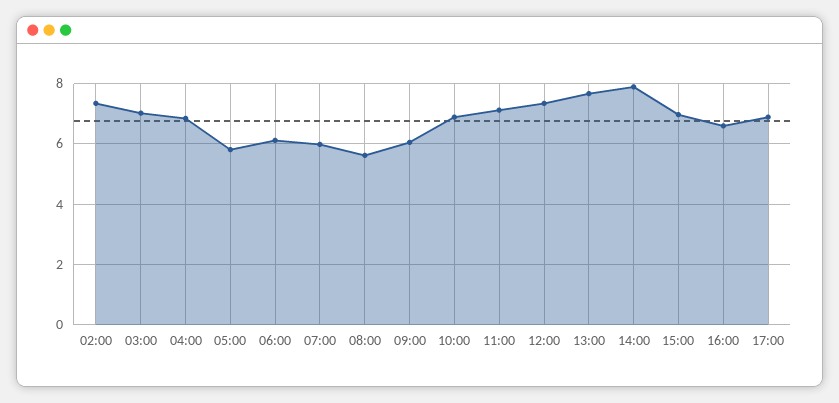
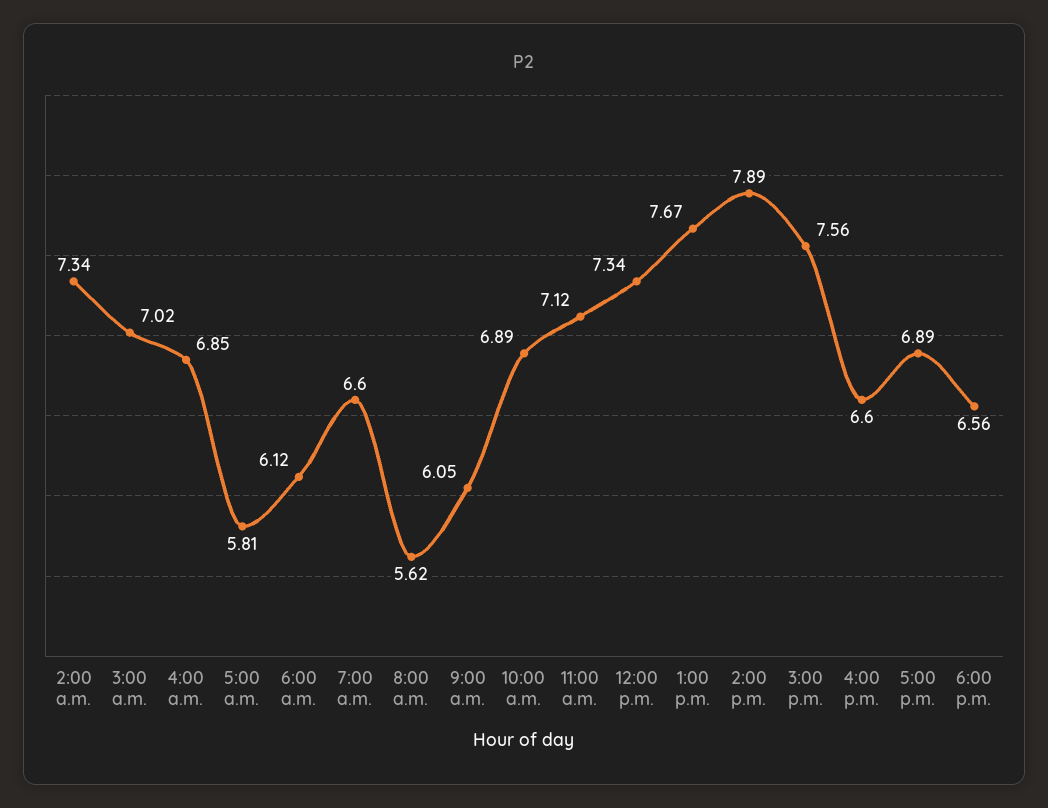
07:00: 6 -> 6.6
15:00: 7 -> 7.56
6:00 p.m.: none -> 6.56

